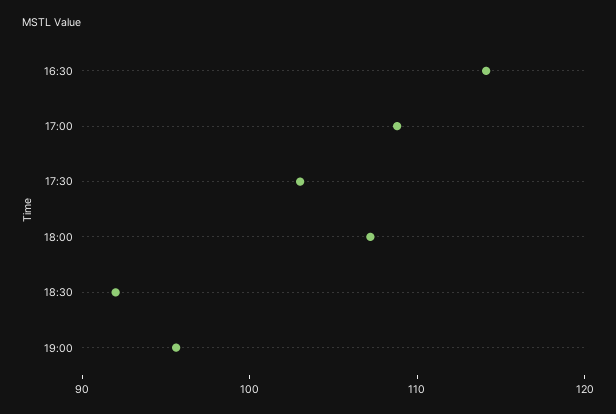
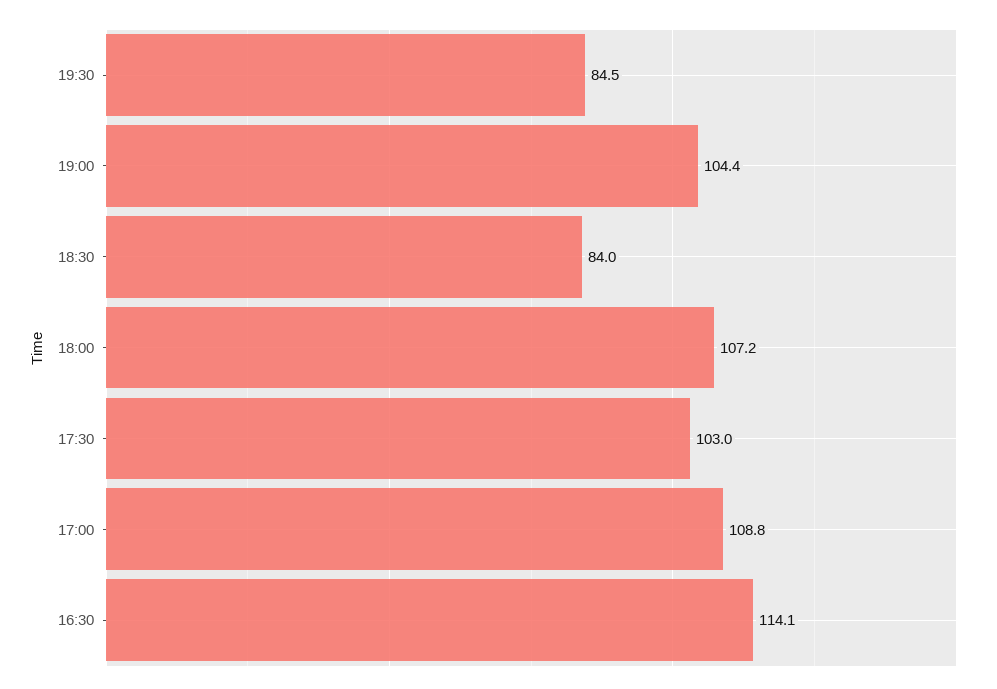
18:30: 92 -> 84
19:00: 96 -> 104.4
19:30: none -> 84.5

